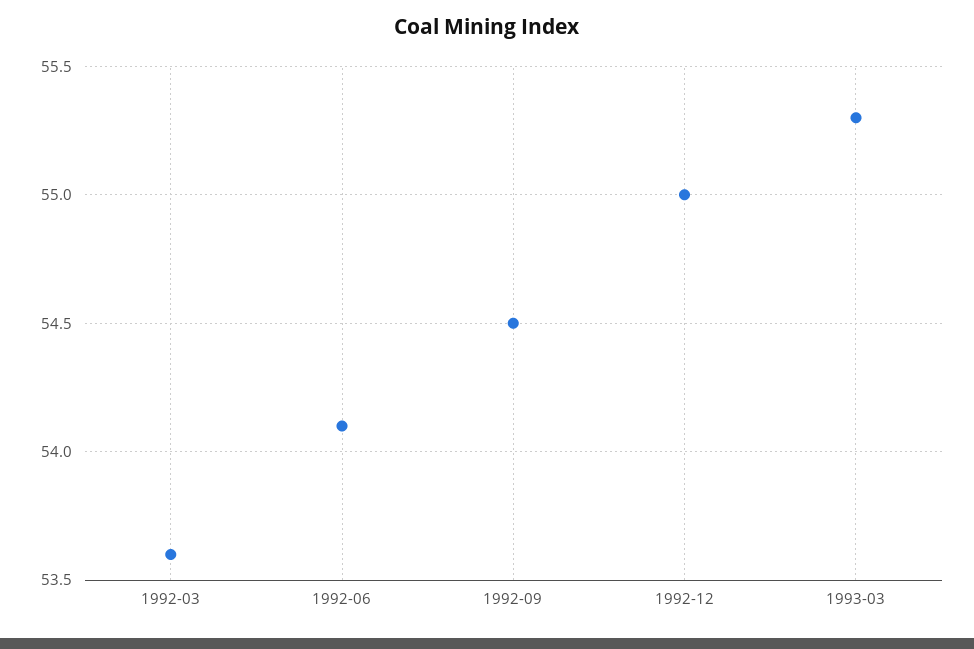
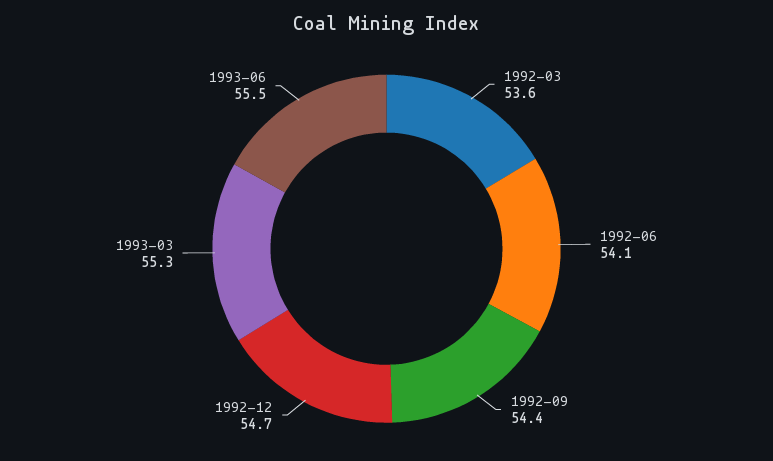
1992-09: 54.5 -> 54.4
1992-12: 55 -> 54.7
1993-06: none -> 55.5

